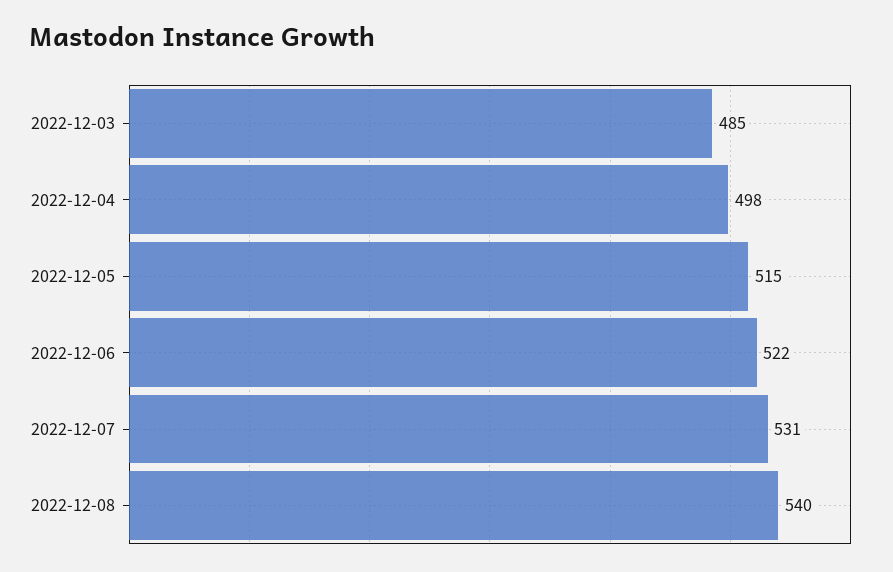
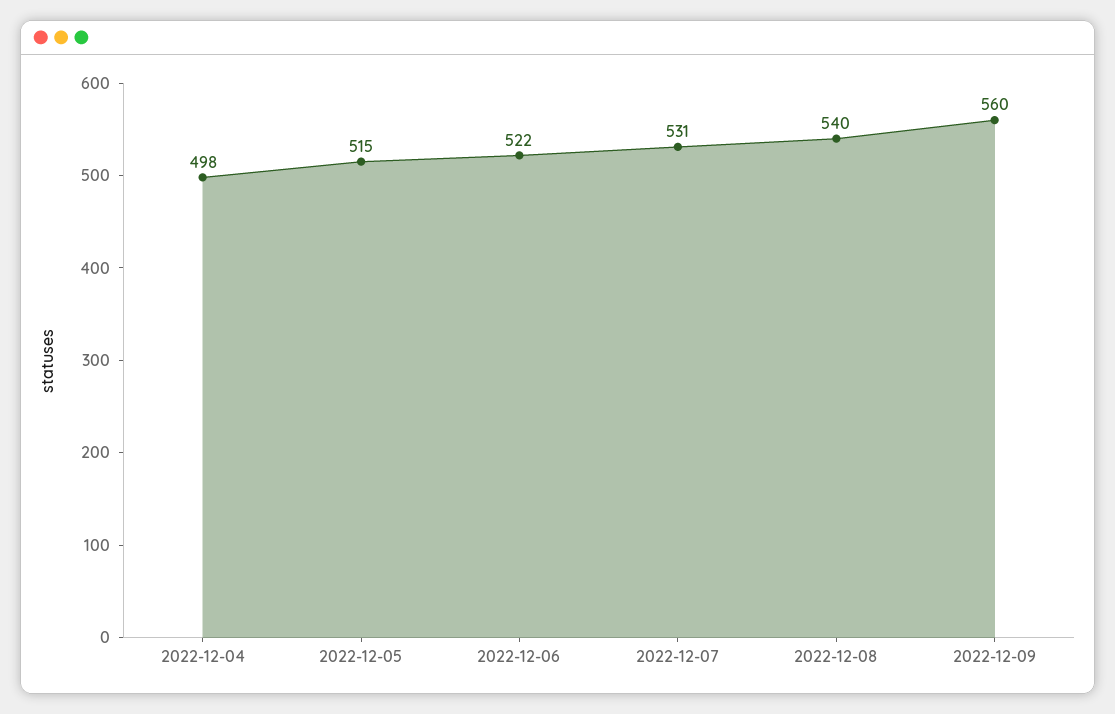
2022-12-03: 485 -> none
2022-12-09: none -> 560

